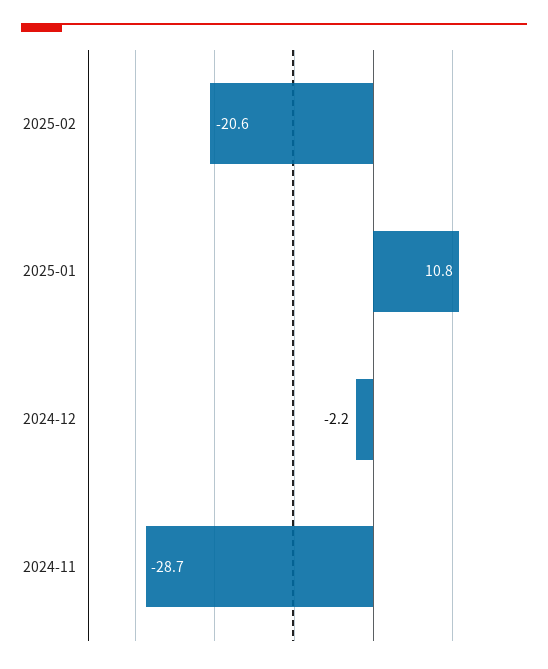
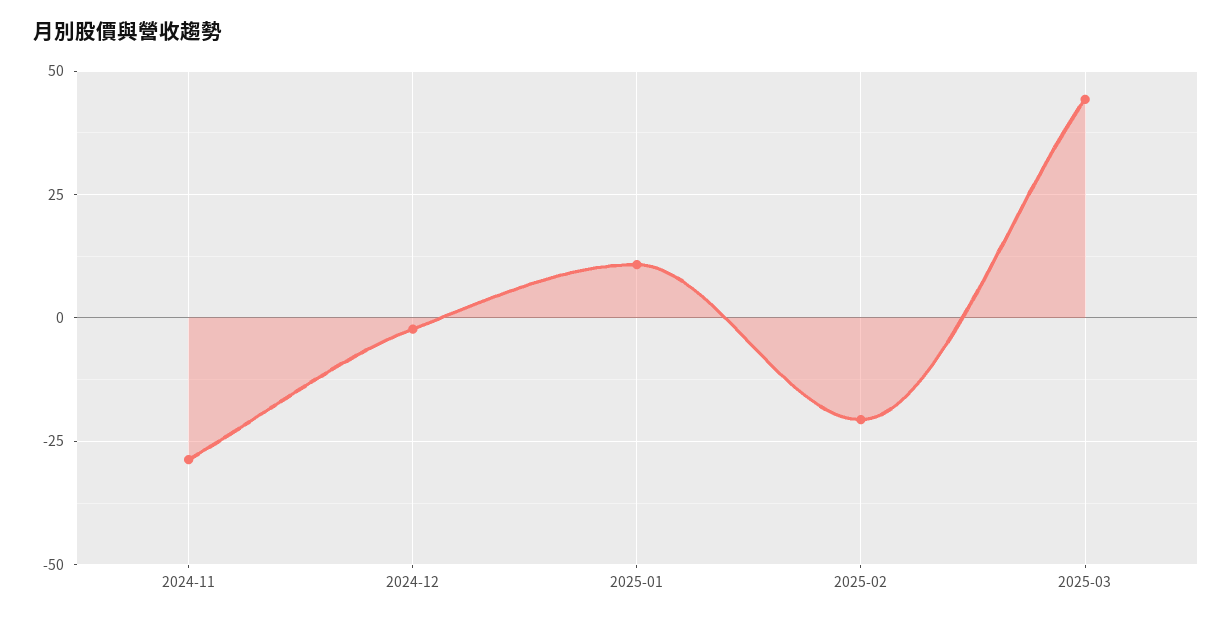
2025-03: none -> 45

